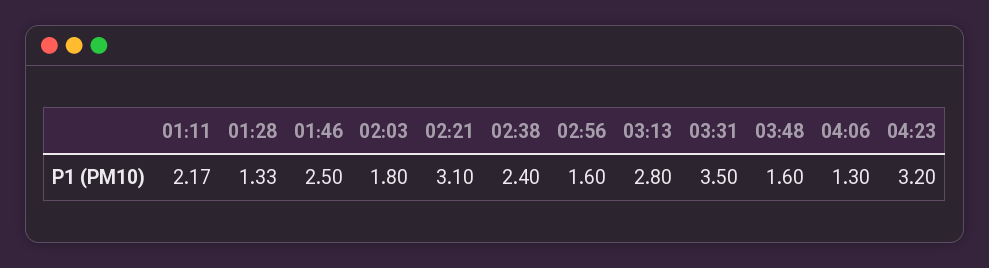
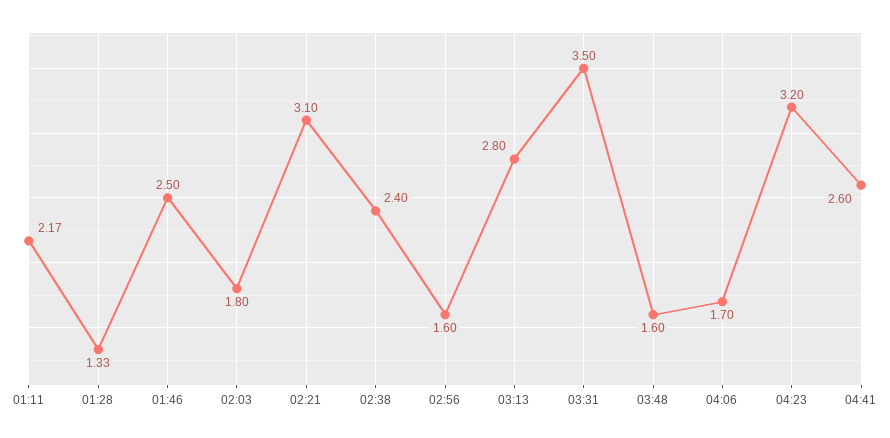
04:06: 1.3 -> 1.7
04:41: none -> 2.6

